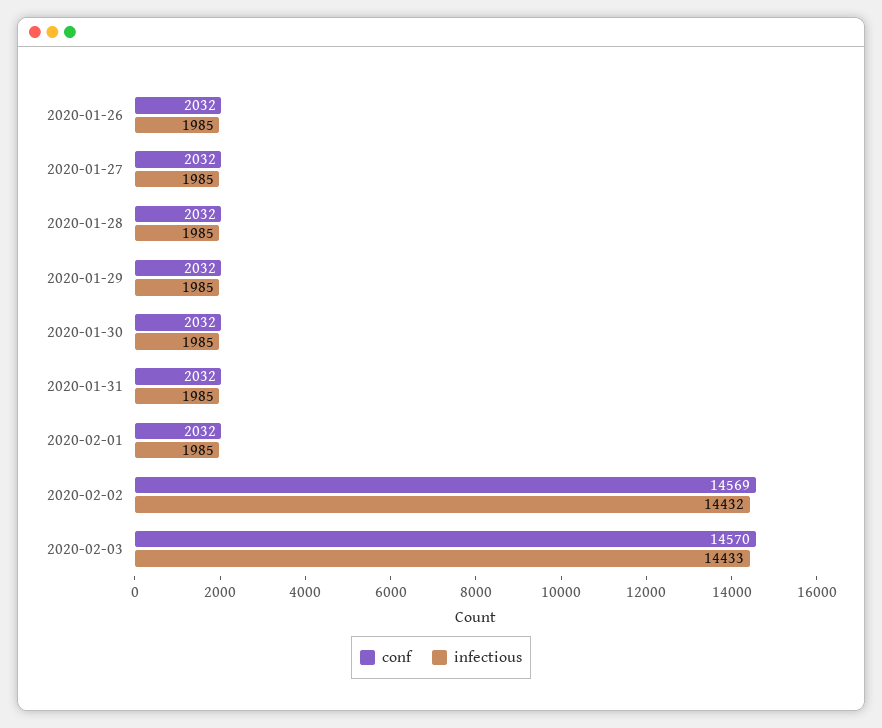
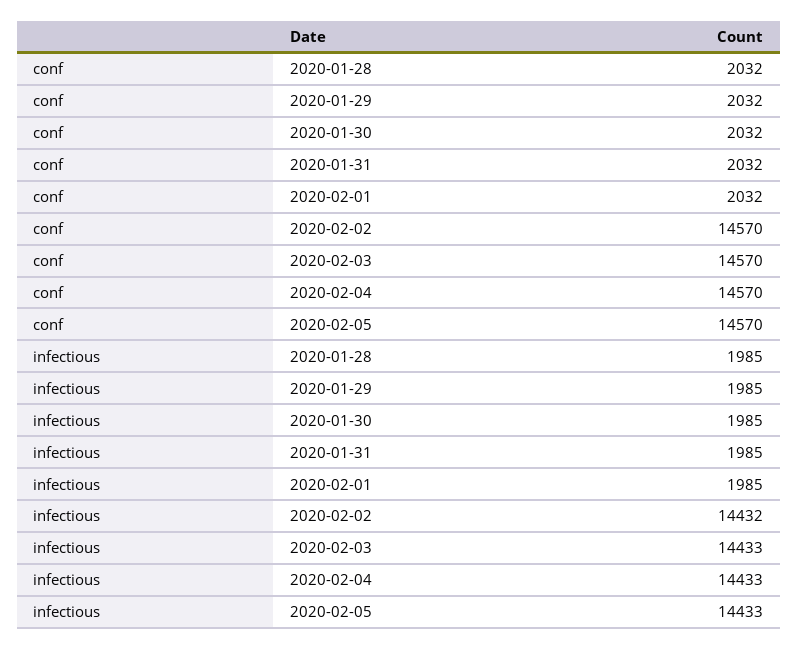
conf, 2020-01-26: 2032 -> none
infectious, 2020-01-26: 1985 -> none
conf, 2020-01-27: 2032 -> none
infectious, 2020-01-27: 1985 -> none
conf, 2020-02-02: 14569 -> 14570
conf, 2020-02-04: none -> 14570
conf, 2020-02-05: none -> 14570
infectious, 2020-02-04: none -> 14433
infectious, 2020-02-05: none -> 14433

